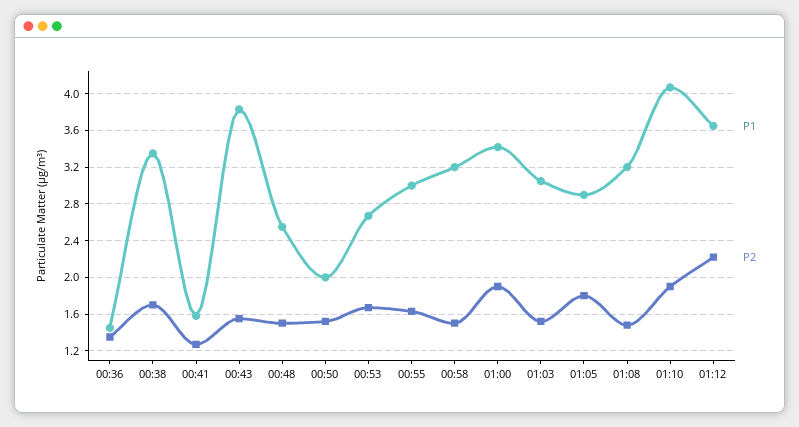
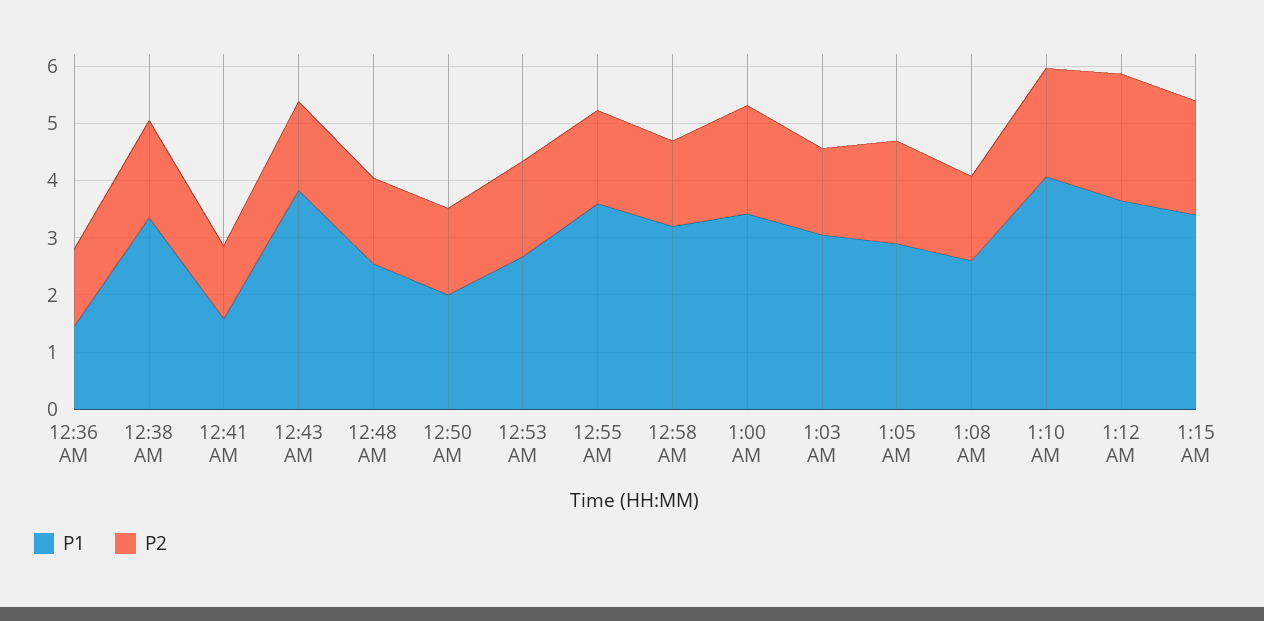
P1, 00:55: 3 -> 3.6
P1, 01:08: 3.2 -> 2.6
P1, 1:15 AM: none -> 3.4
P2, 1:15 AM: none -> 2

